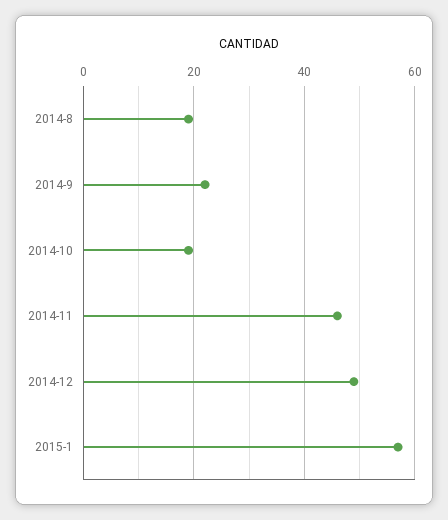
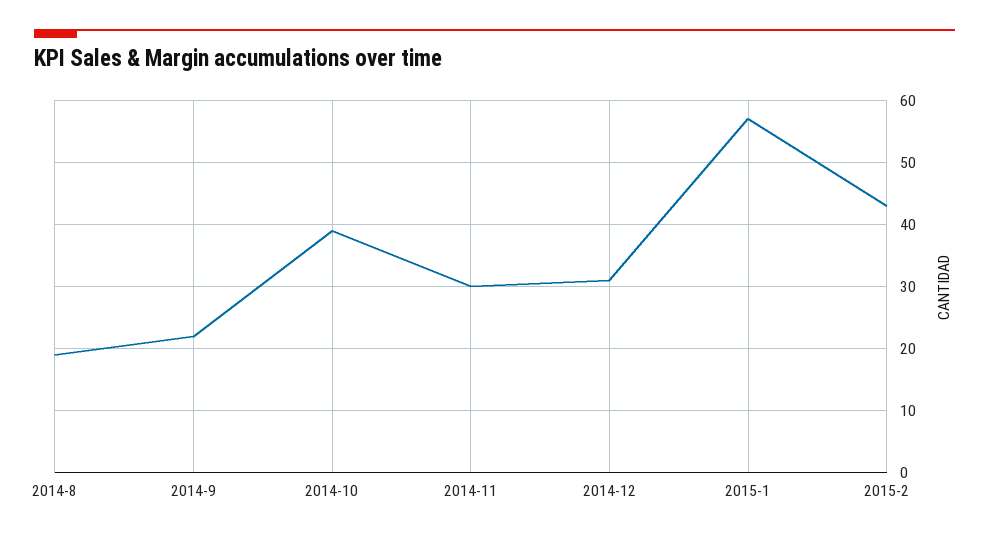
2014-10: 20 -> 39
2014-11: 45 -> 30
2014-12: 50 -> 31
2015-2: none -> 43

